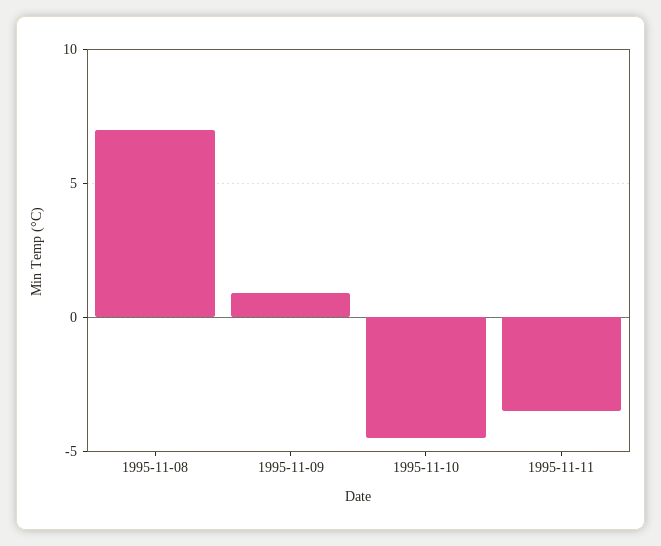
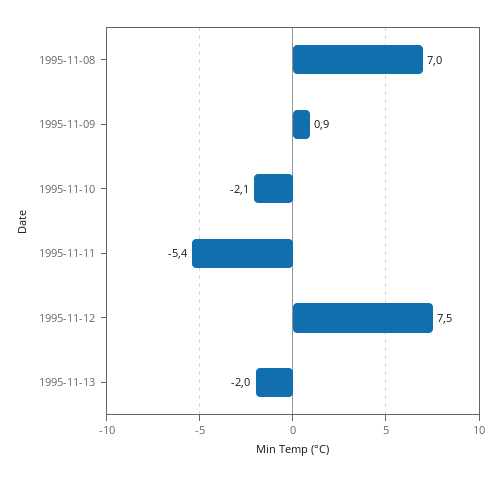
1995-11-10: -4.5 -> -2.1
1995-11-11: -3.5 -> -5.4
1995-11-12: none -> 7.5
1995-11-13: none -> -2

